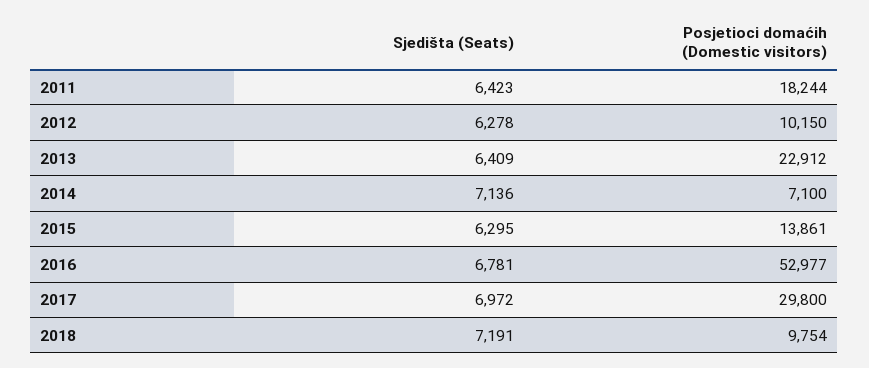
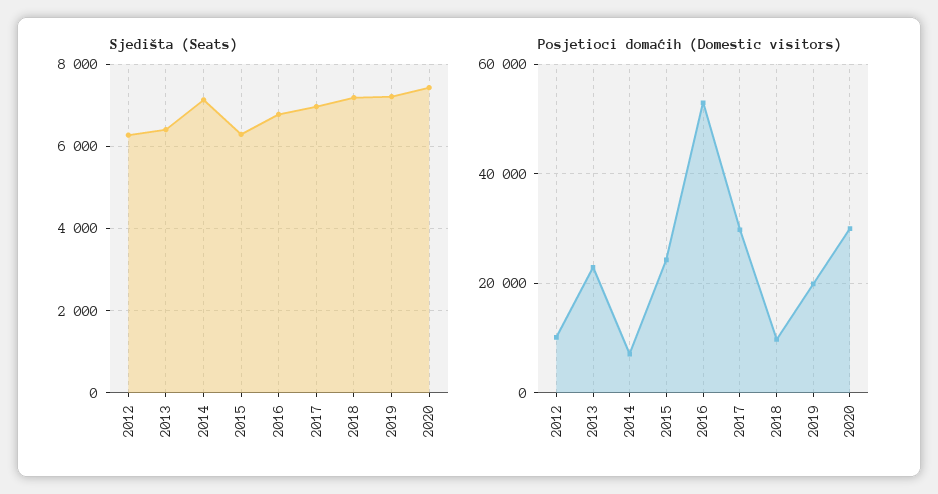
Sjedišta (Seats), 2011: 6423 -> none
Posjetioci domaćih (Domestic visitors), 2011: 18244 -> none
Posjetioci domaćih (Domestic visitors), 2015: 13861 -> 24000
Sjedišta (Seats), 2019: none -> 7200
Sjedišta (Seats), 2020: none -> 7400
Posjetioci domaćih (Domestic visitors), 2019: none -> 20000
Posjetioci domaćih (Domestic visitors), 2020: none -> 30000

